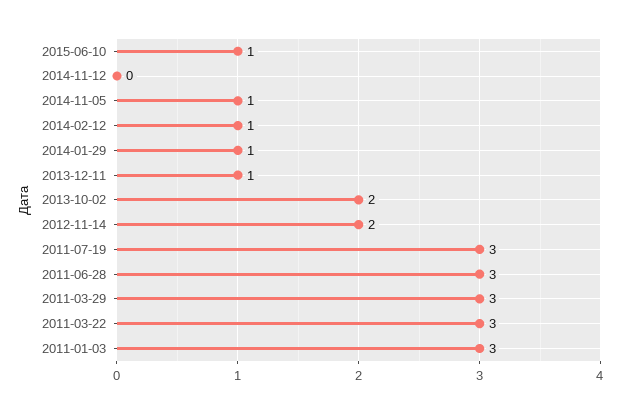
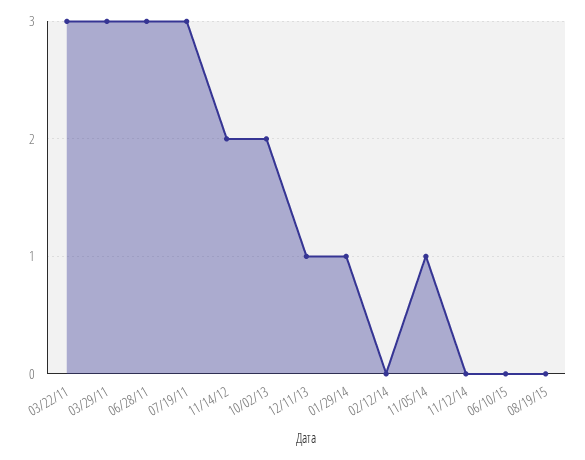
2015-06-10: 1 -> 0
2014-02-12: 1 -> 0
2011-01-03: 3 -> none
08/19/15: none -> 0

